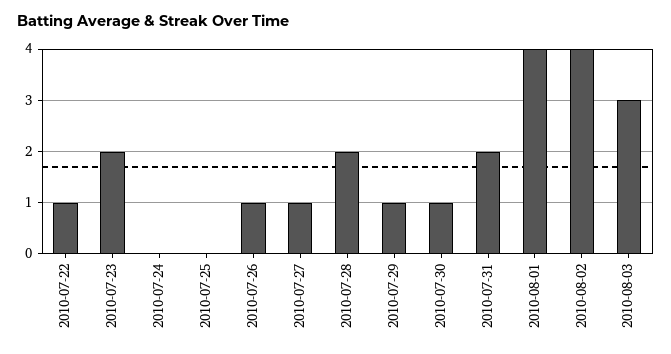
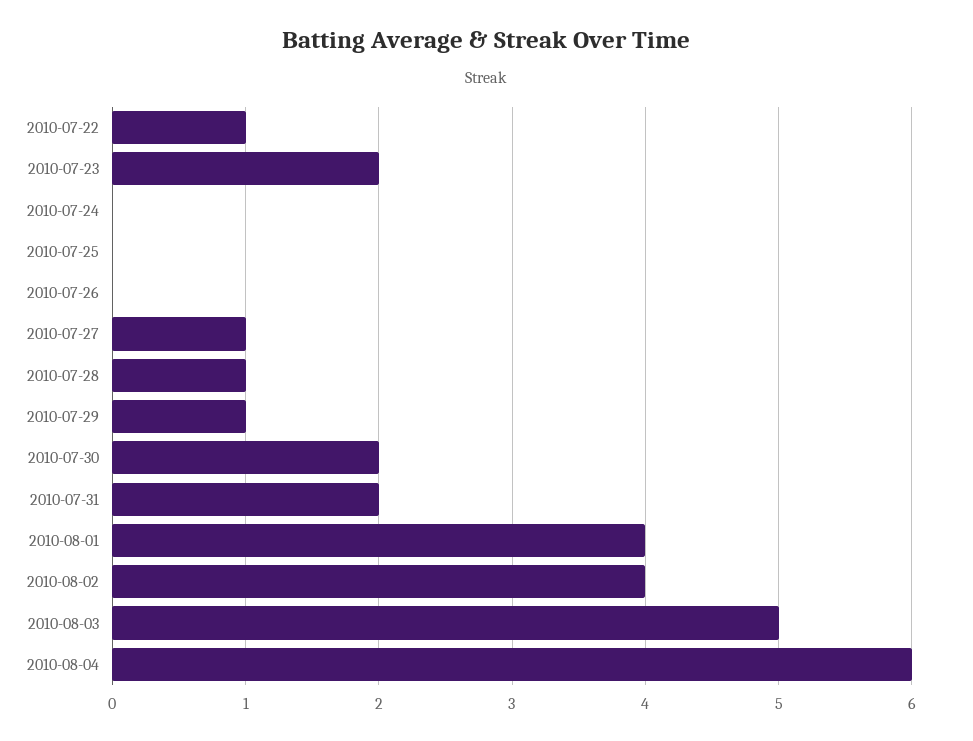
2010-07-26: 1 -> 0
2010-07-28: 2 -> 1
2010-07-30: 1 -> 2
2010-08-03: 3 -> 5
2010-08-04: none -> 6

